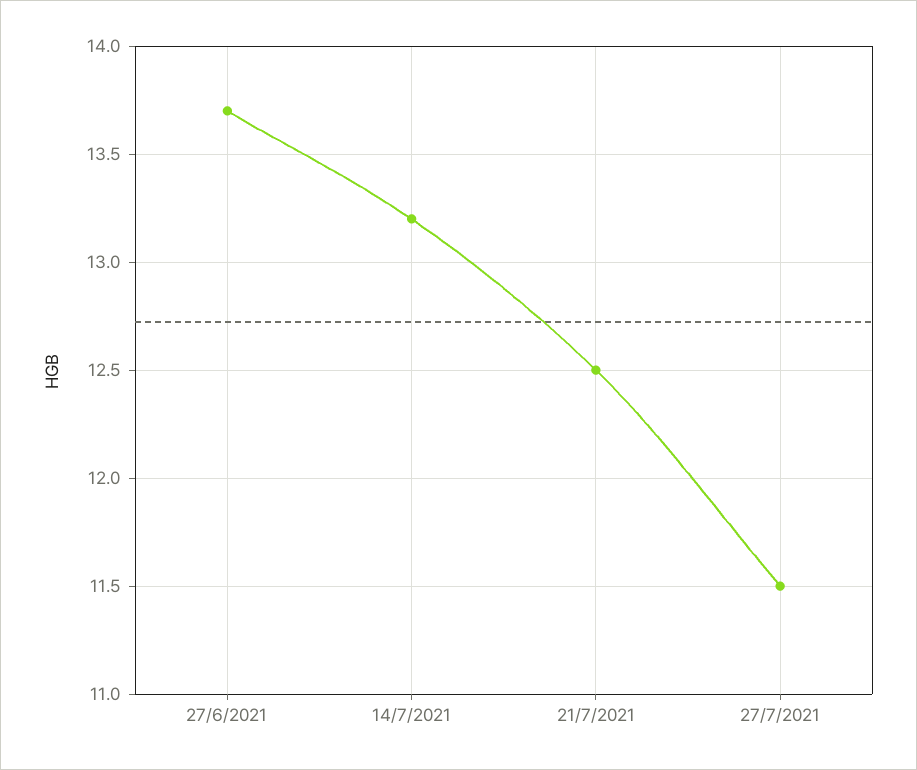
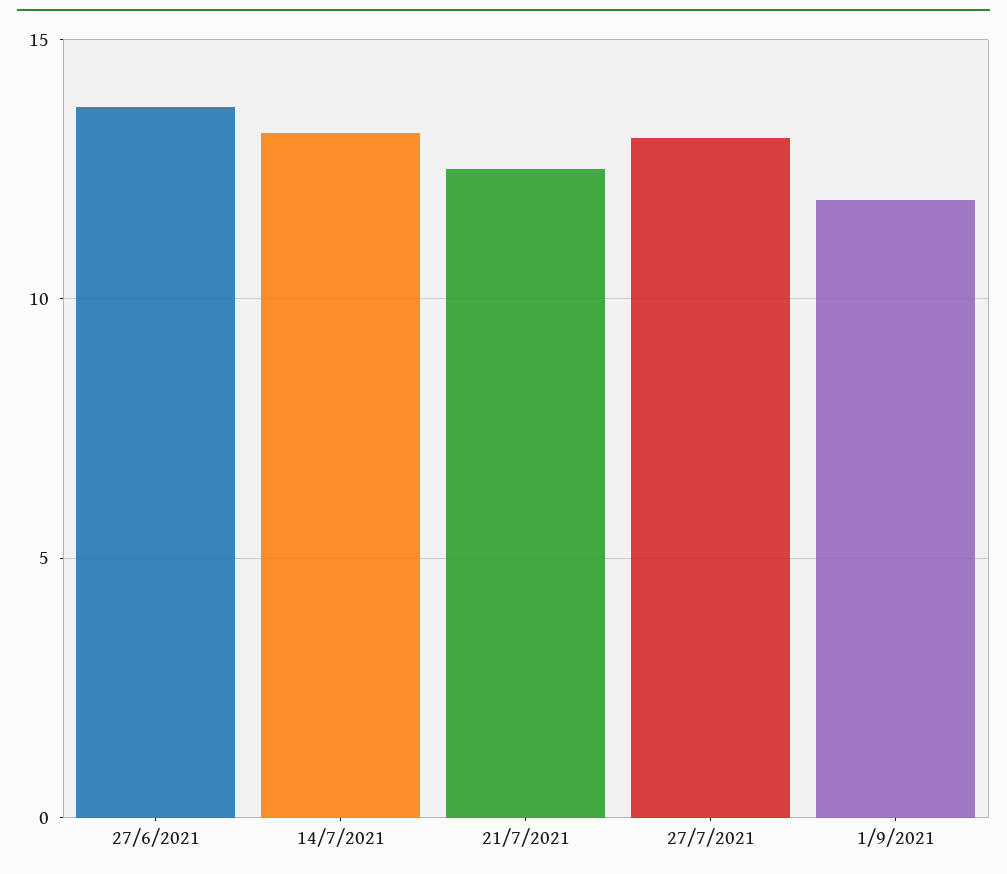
27/7/2021: 11.5 -> 13
1/9/2021: none -> 12

